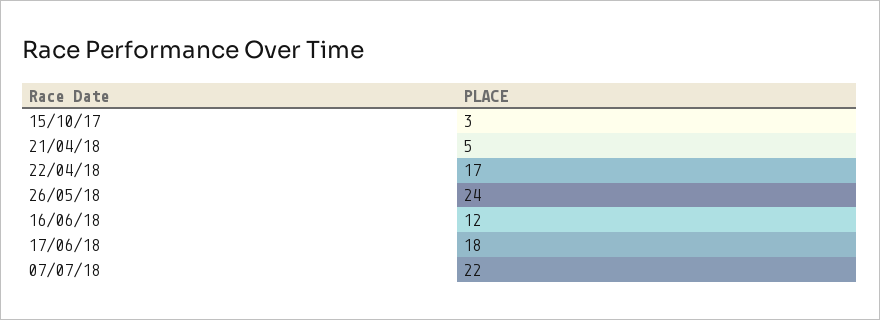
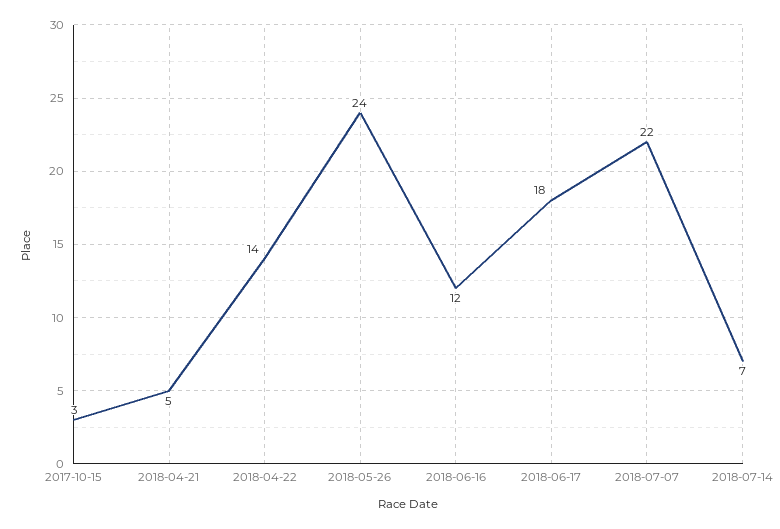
22/04/18: 17 -> 14
2018-07-14: none -> 7

